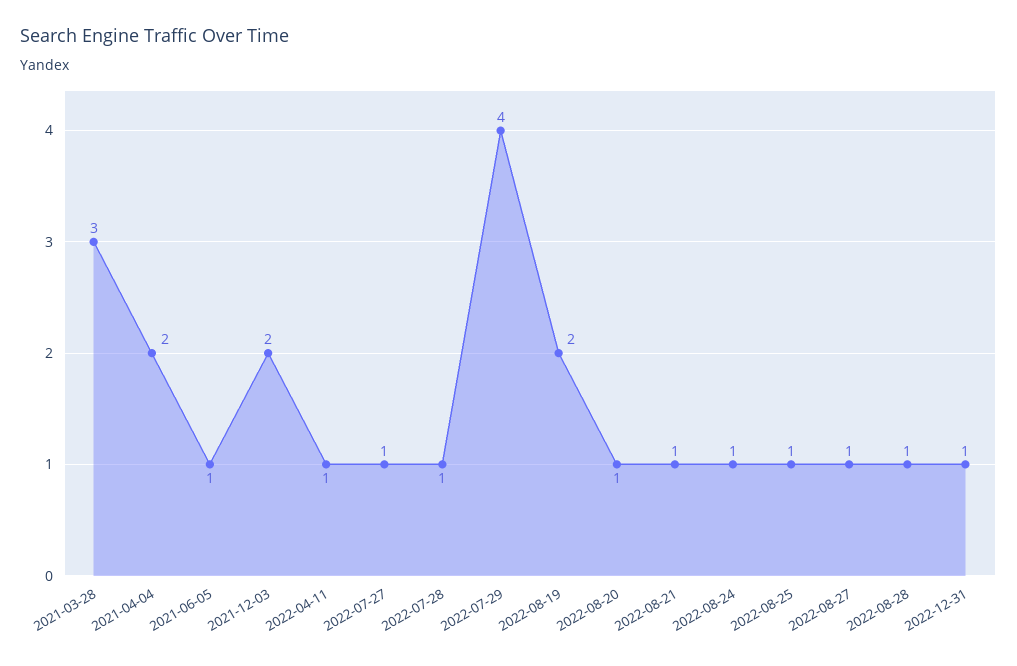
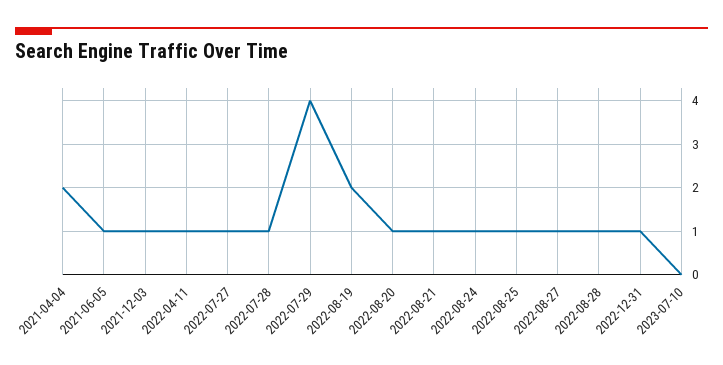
2021-03-28: 3 -> none
2021-12-03: 2 -> 1
2023-07-10: none -> 0

